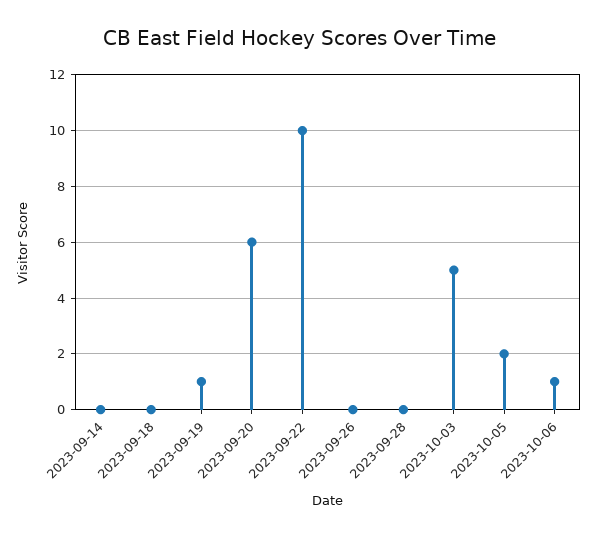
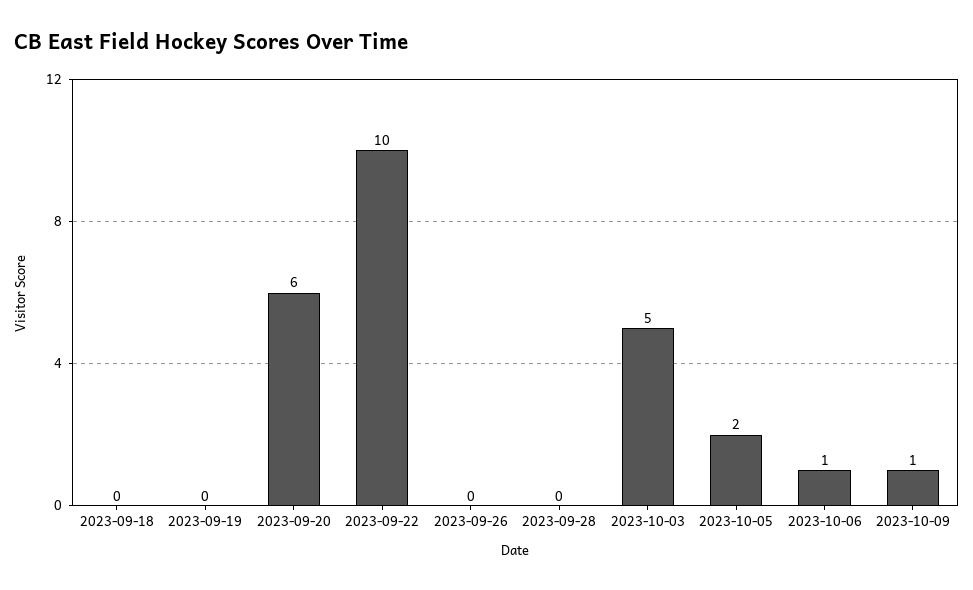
2023-09-14: 0 -> none
2023-09-19: 1 -> 0
2023-10-09: none -> 1

